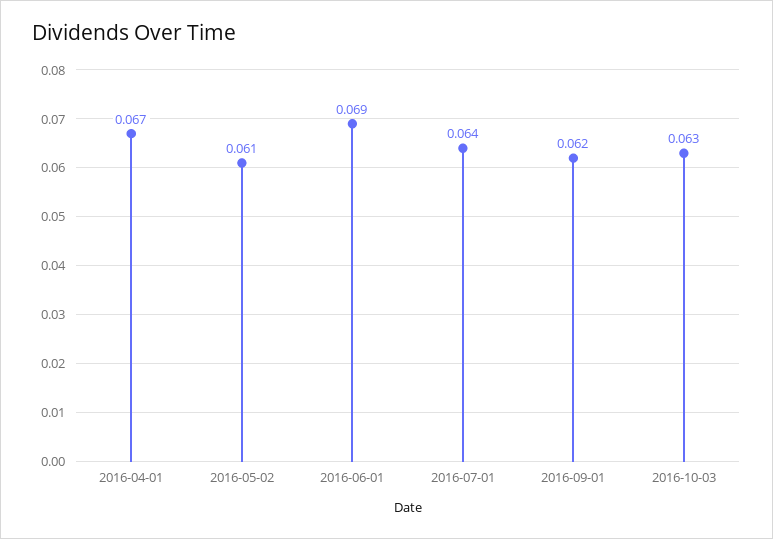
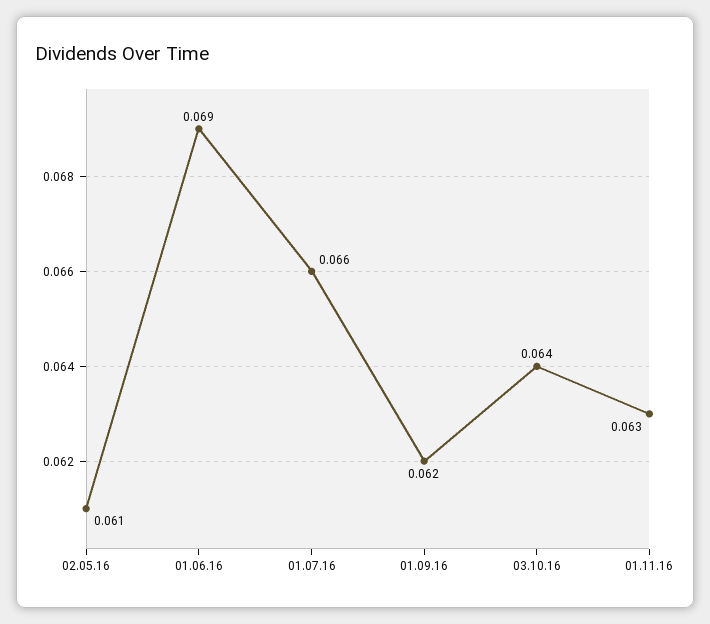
2016-04-01: 0.067 -> none
2016-07-01: 0.064 -> 0.066
2016-10-03: 0.063 -> 0.064
01.11.16: none -> 0.063

